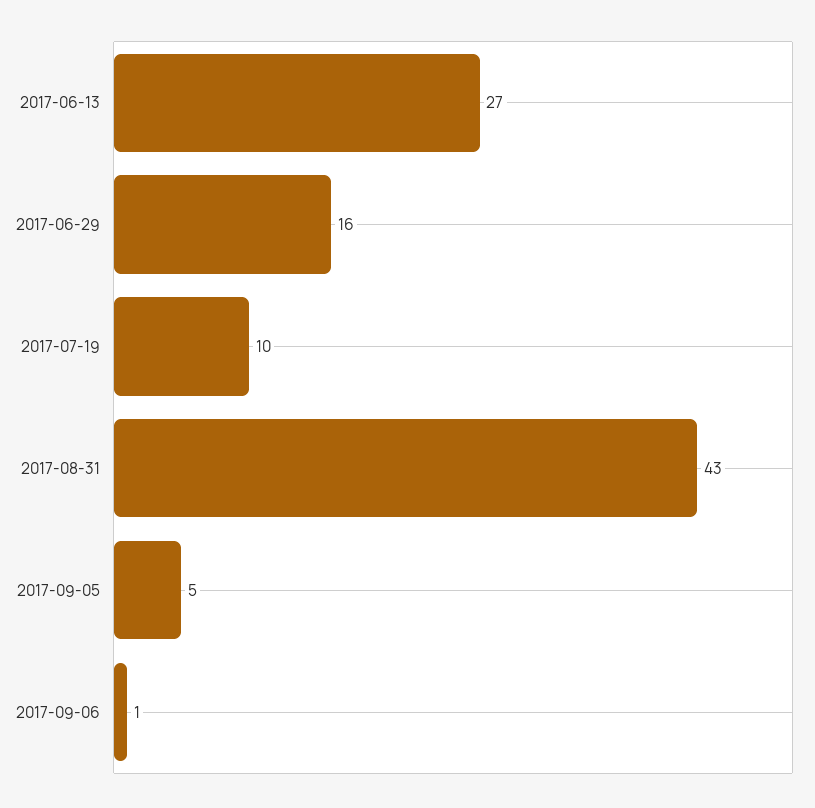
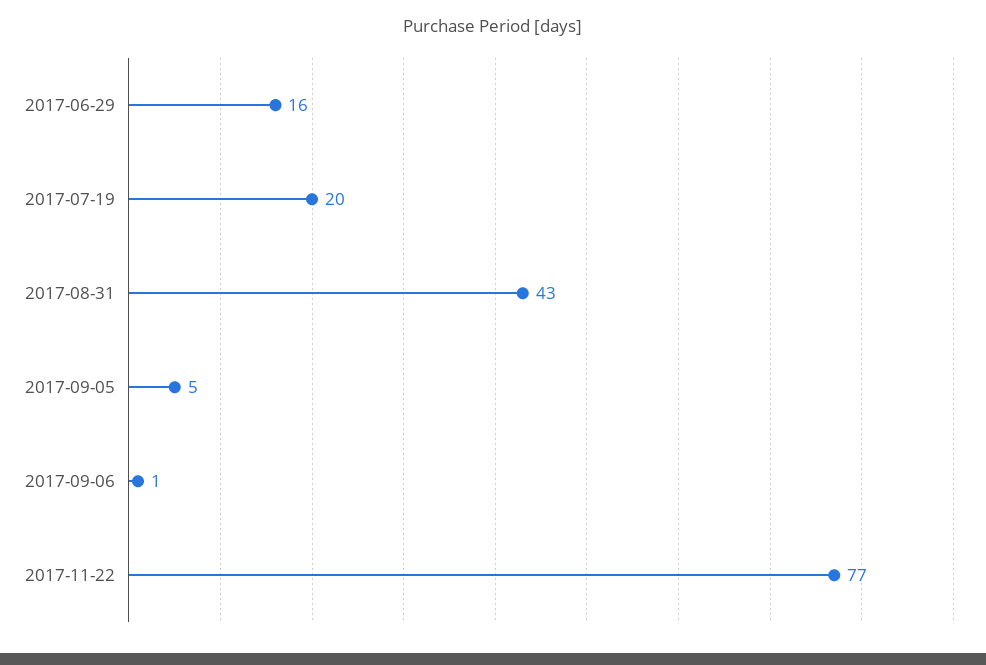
2017-06-13: 27 -> none
2017-07-19: 10 -> 20
2017-11-22: none -> 77

